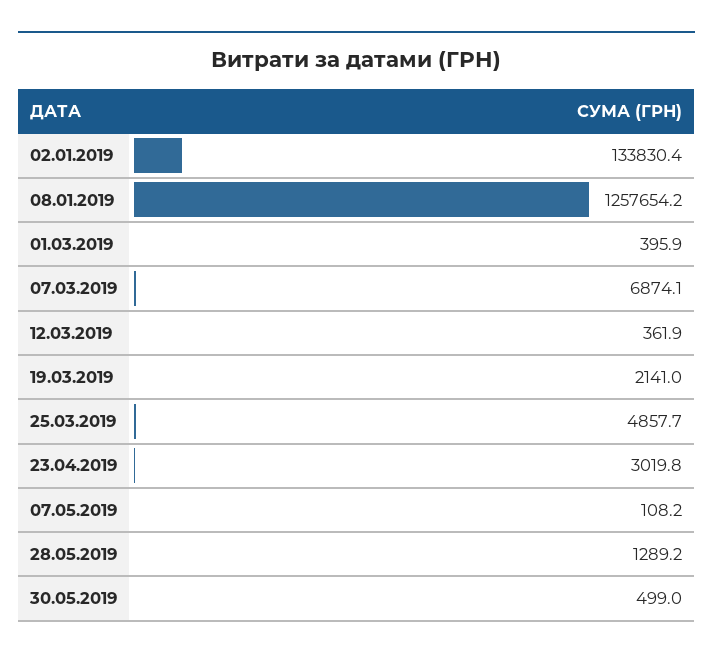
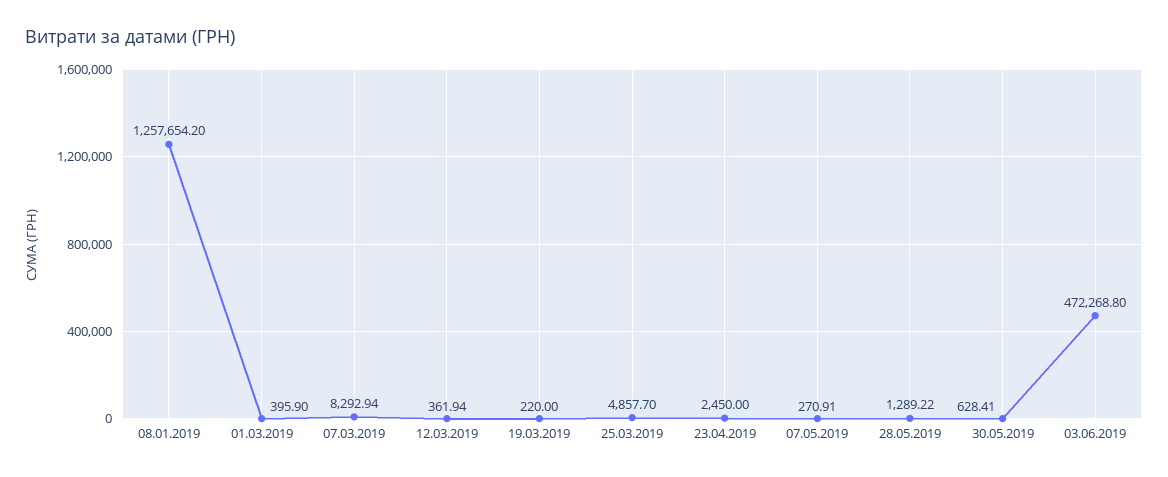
02.01.2019: 133830.4 -> none
07.03.2019: 6874.1 -> 8292.94
19.03.2019: 2141 -> 220
23.04.2019: 3019.8 -> 2450
07.05.2019: 108.2 -> 270.91
30.05.2019: 499 -> 628.41
03.06.2019: none -> 472268.8

